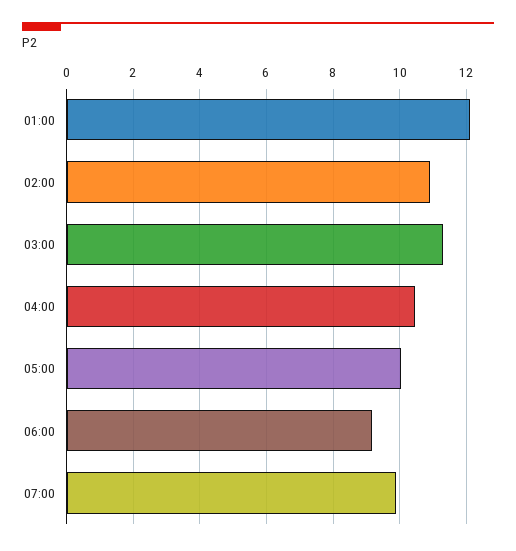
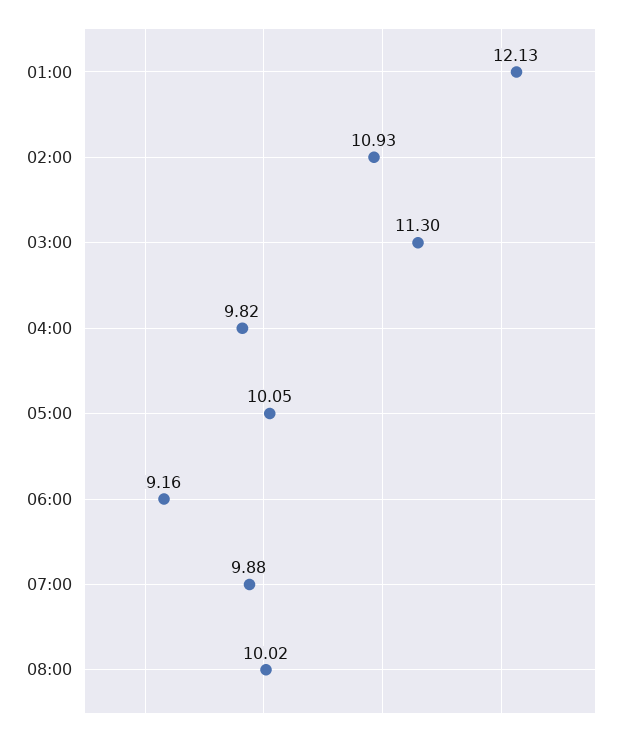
04:00: 10.4 -> 9.82
08:00: none -> 10.02

